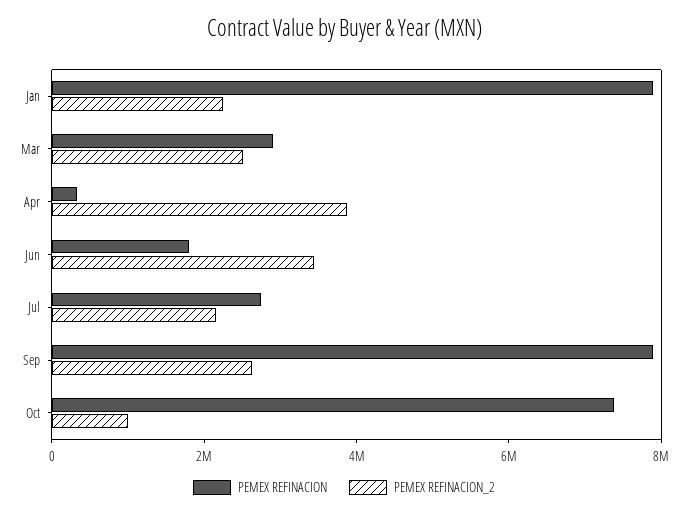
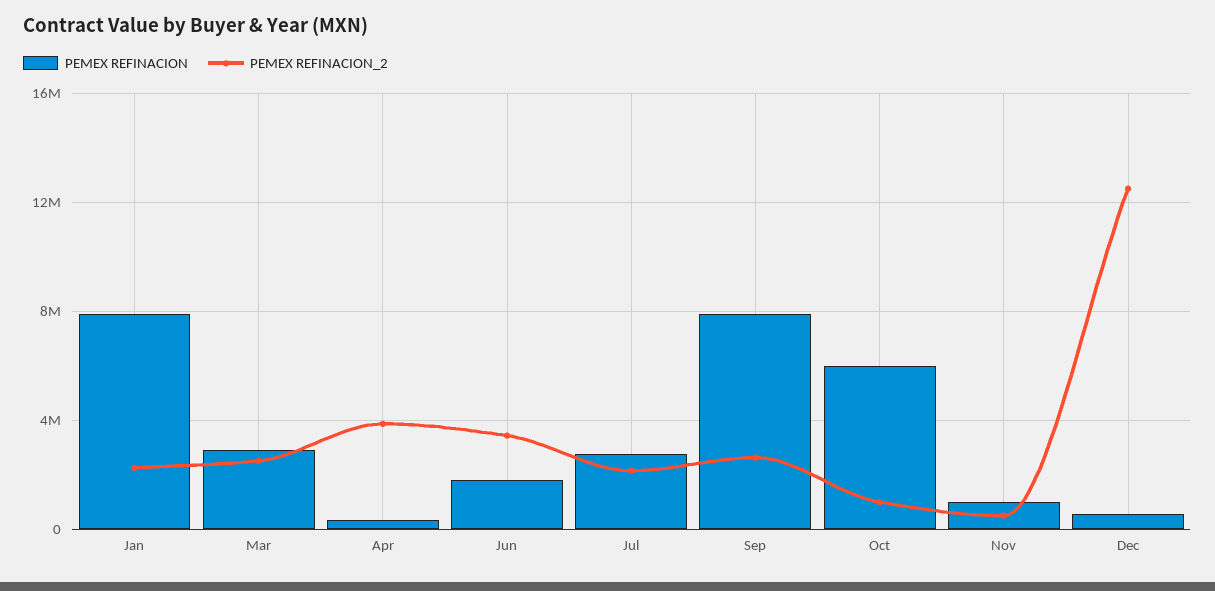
PEMEX REFINACION, Oct: 7500000 -> 6000000
PEMEX REFINACION, Nov: none -> 1000000
PEMEX REFINACION_2, Nov: none -> 500000
PEMEX REFINACION, Dec: none -> 500000
PEMEX REFINACION_2, Dec: none -> 12500000

